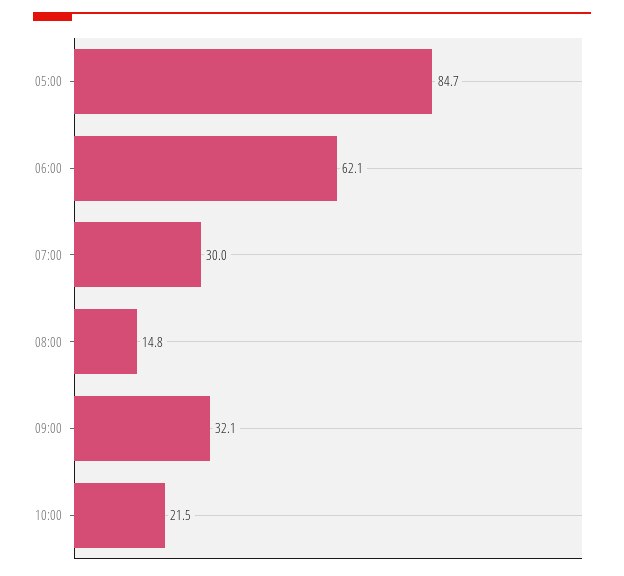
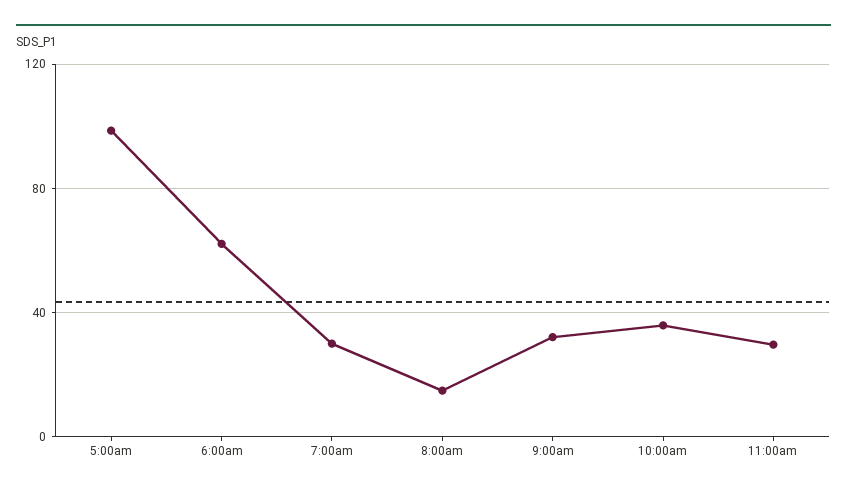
05:00: 84.7 -> 100
10:00: 21.5 -> 35
11:00am: none -> 30

